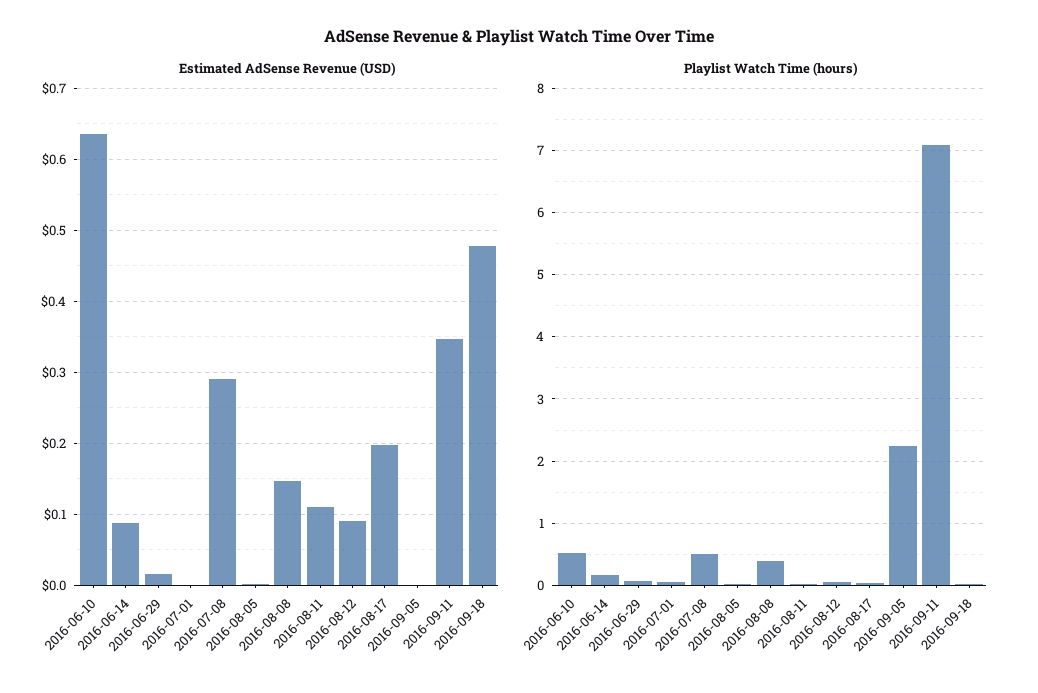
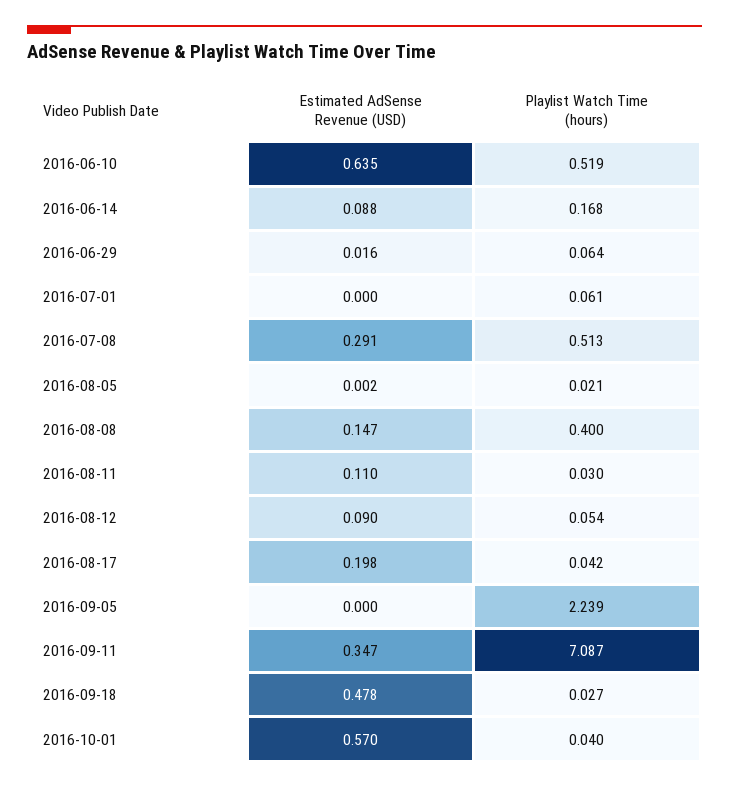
Estimated AdSense Revenue (USD), 2016-10-01: none -> 0.57
Playlist Watch Time (hours), 2016-10-01: none -> 0.04

